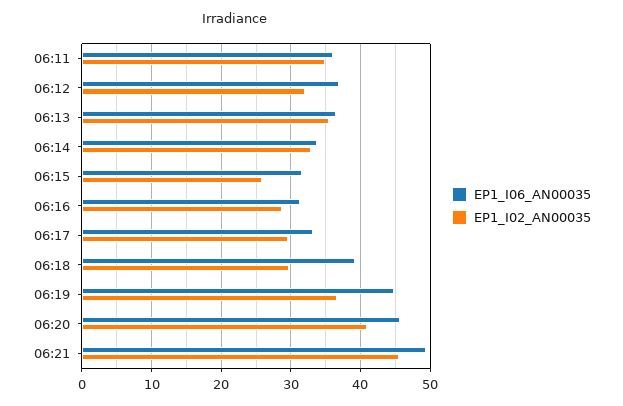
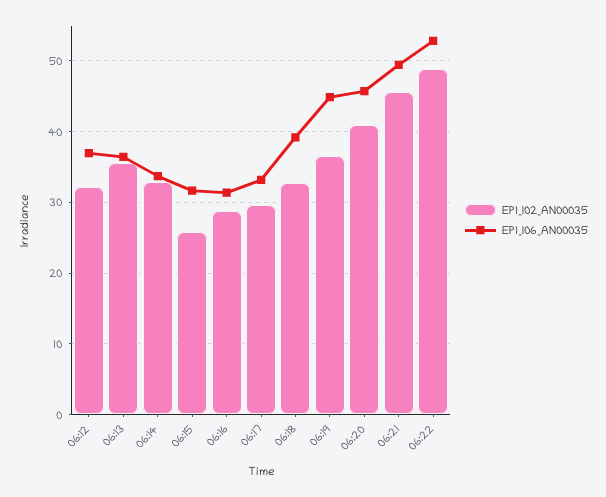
EP1_I06_AN00035, 06:11: 36 -> none
EP1_I02_AN00035, 06:11: 35 -> none
EP1_I02_AN00035, 06:18: 30 -> 33
EP1_I02_AN00035, 06:22: none -> 49
EP1_I06_AN00035, 06:22: none -> 53

